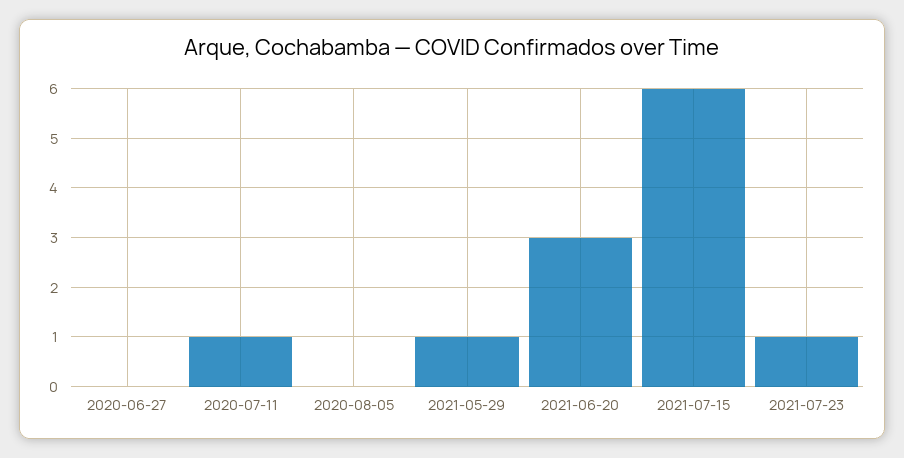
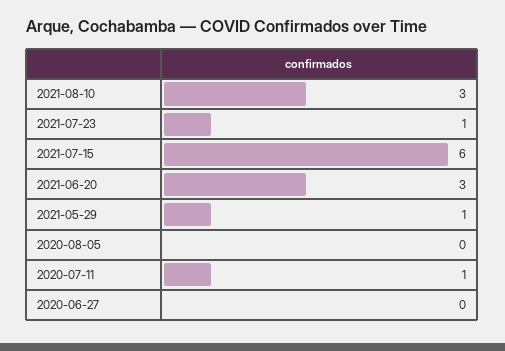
2021-08-10: none -> 3

